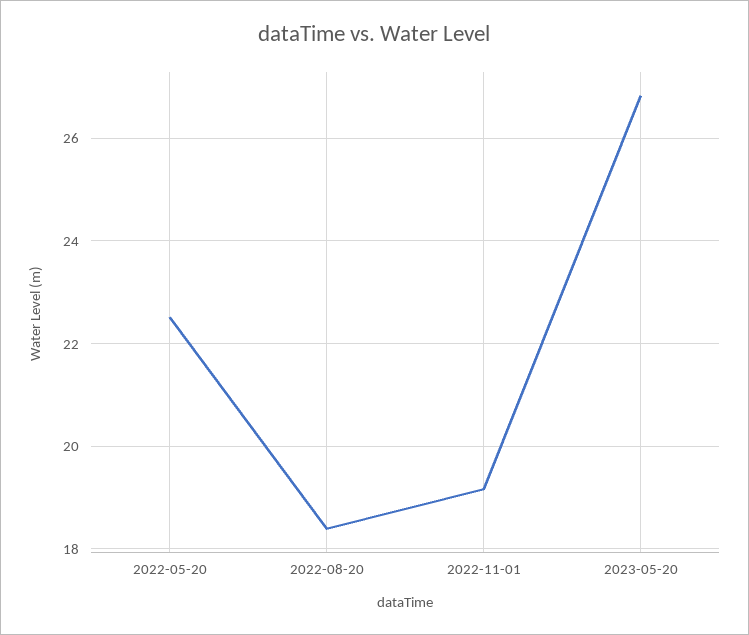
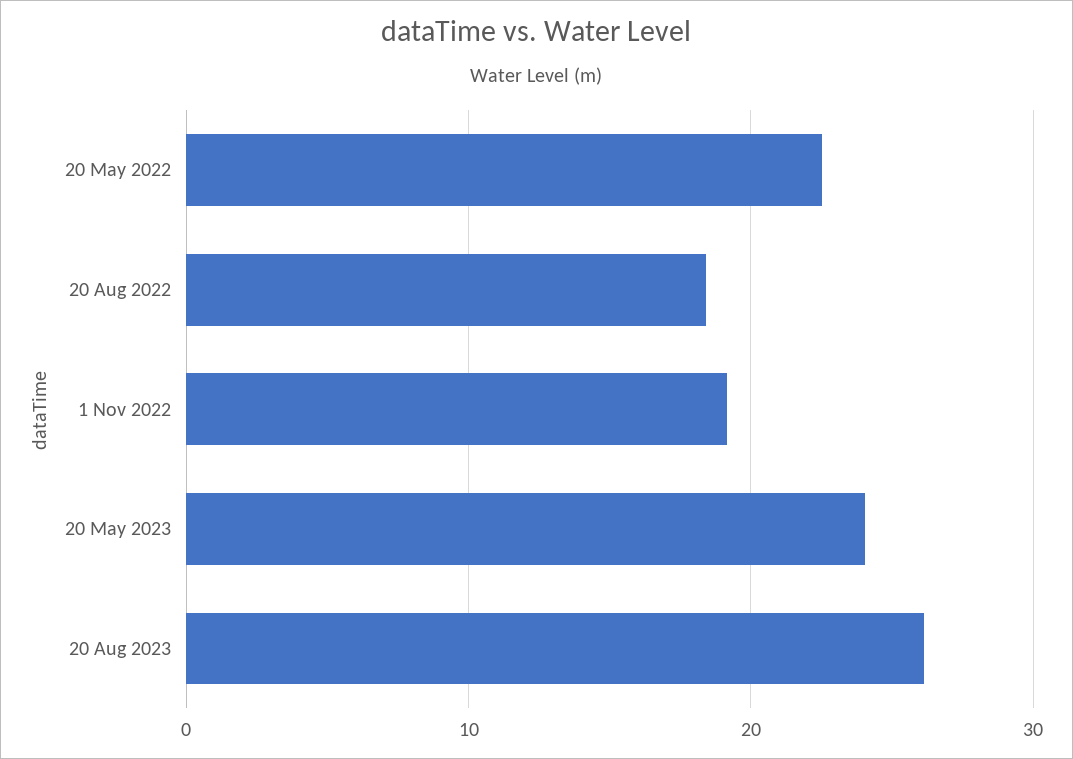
2023-05-20: 26.8 -> 24
20 Aug 2023: none -> 26

